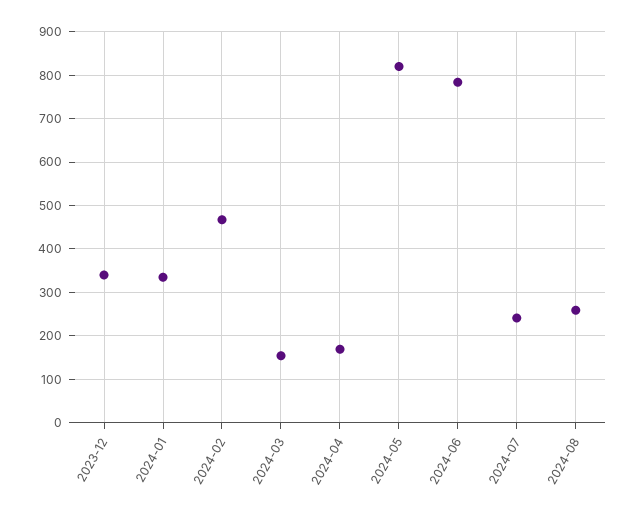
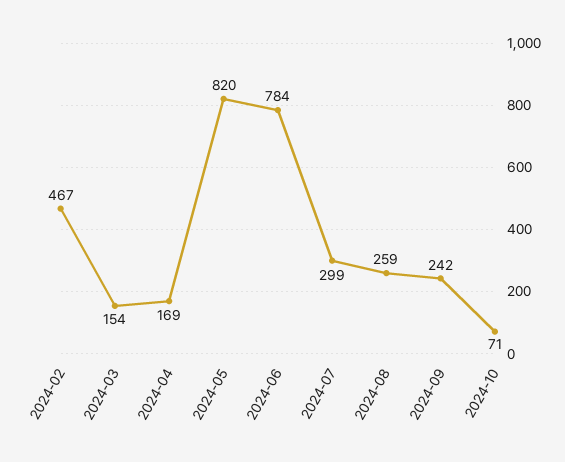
2023-12: 340 -> none
2024-01: 340 -> none
2024-07: 240 -> 299
2024-09: none -> 242
2024-10: none -> 71

